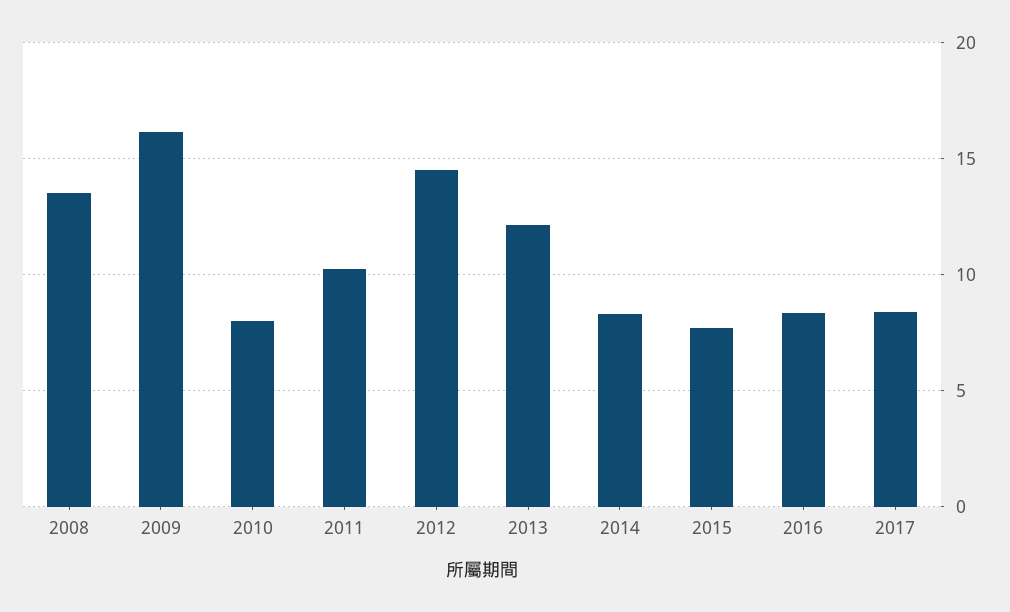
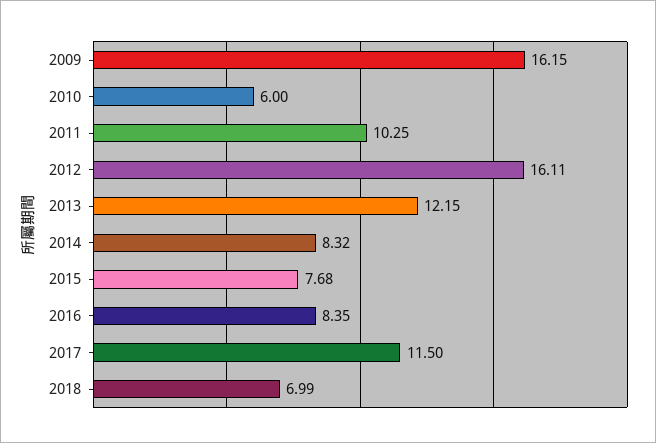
2008: 13.5 -> none
2010: 8 -> 6
2012: 14.5 -> 16.11
2017: 8.5 -> 11.5
2018: none -> 6.99

